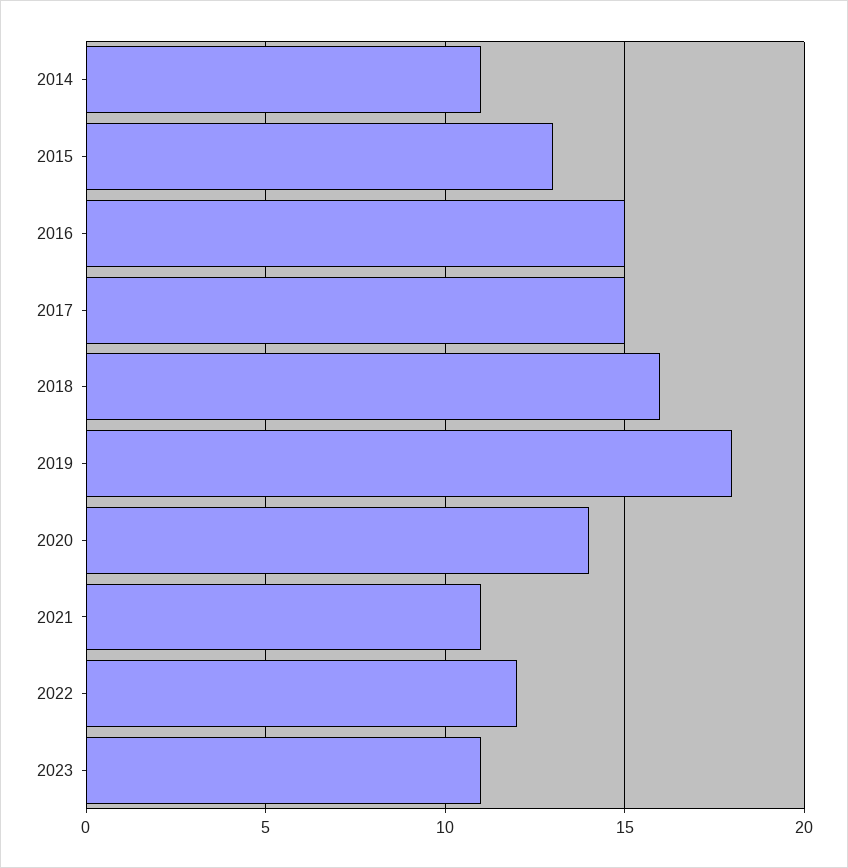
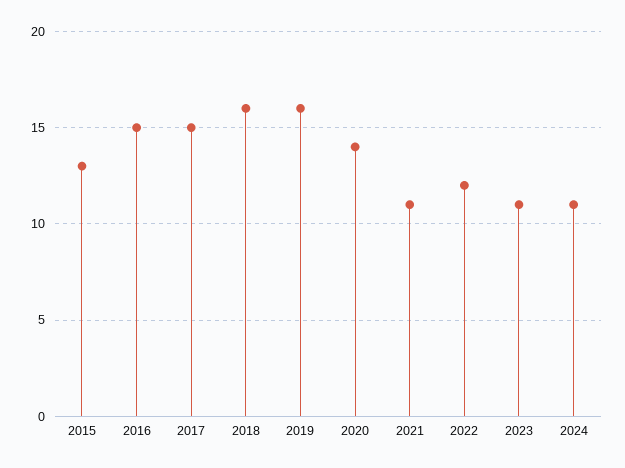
2014: 11 -> none
2019: 18 -> 16
2024: none -> 11

